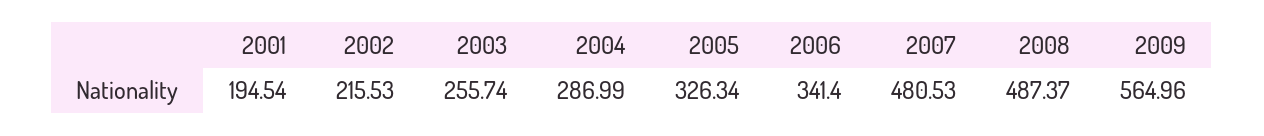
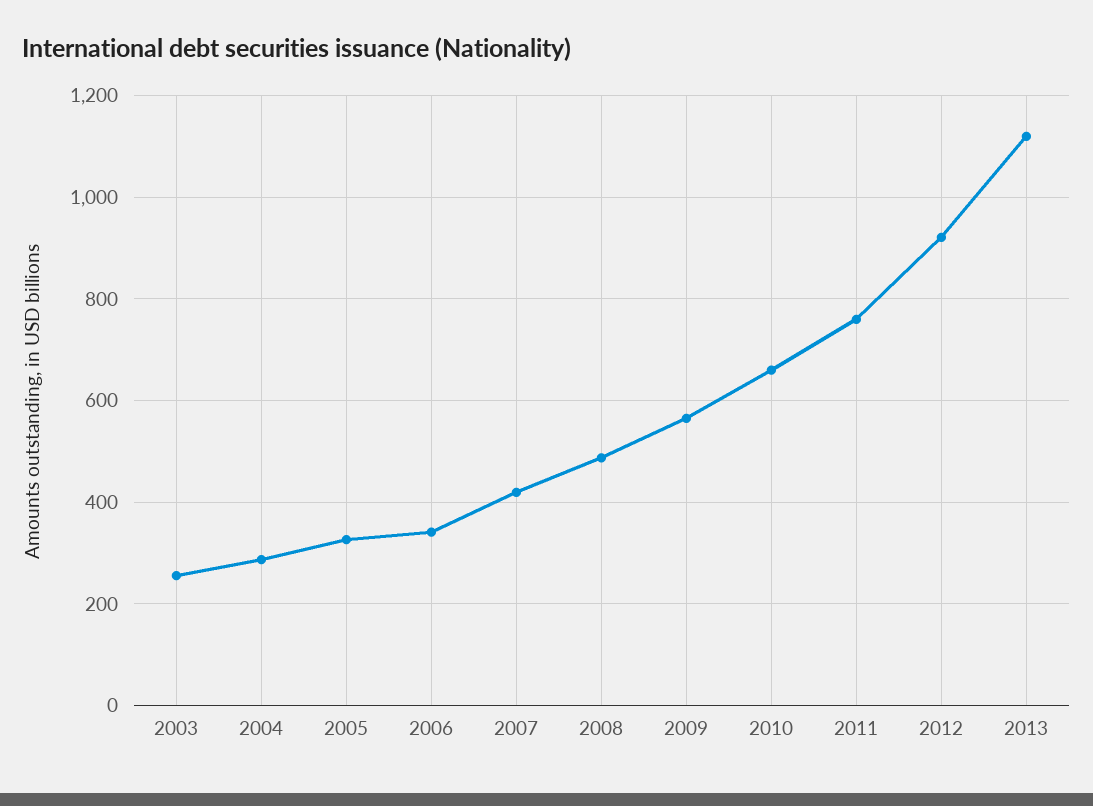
2001: 194.54 -> none
2002: 215.53 -> none
2007: 480.53 -> 420
2010: none -> 660
2011: none -> 760
2012: none -> 920
2013: none -> 1120

